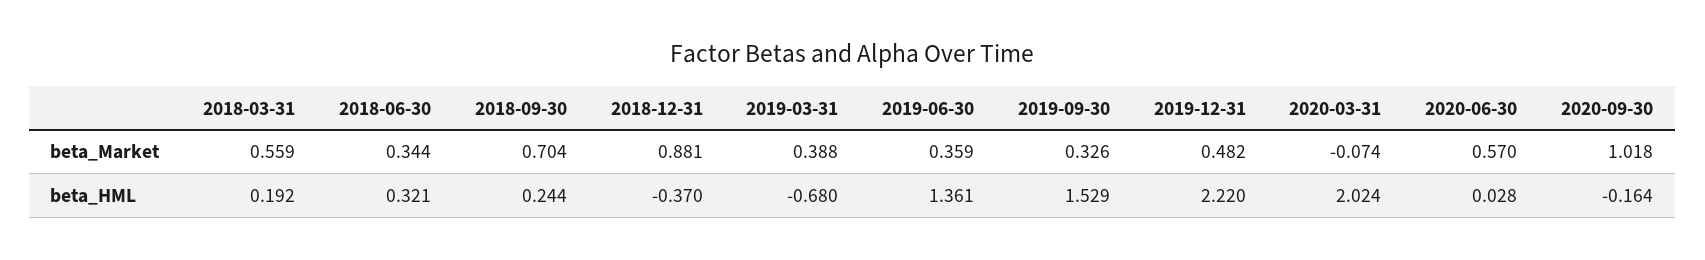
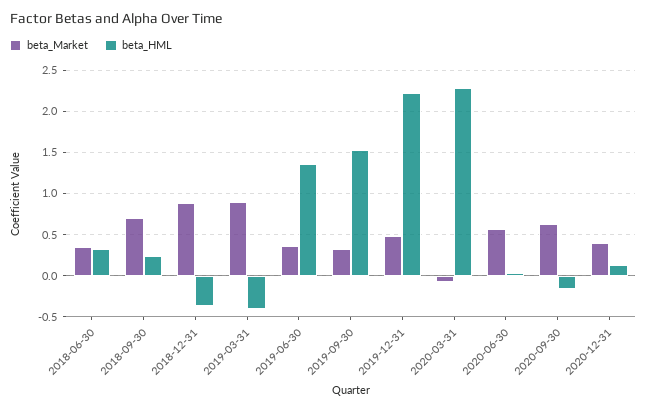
beta_Market, 2018-03-31: 0.559 -> none
beta_Market, 2019-03-31: 0.388 -> 0.9
beta_Market, 2020-09-30: 1.018 -> 0.6
beta_HML, 2018-03-31: 0.192 -> none
beta_HML, 2019-03-31: -0.68 -> -0.4
beta_HML, 2020-03-31: 2.024 -> 2.3
beta_Market, 2020-12-31: none -> 0.4
beta_HML, 2020-12-31: none -> 0.1

